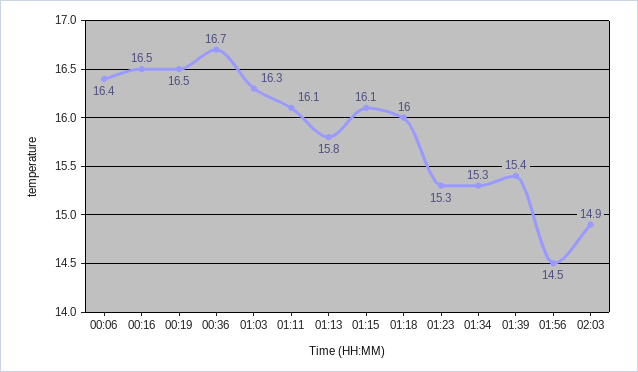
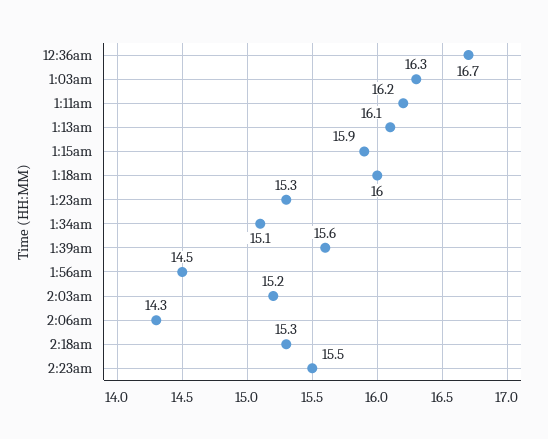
00:06: 16.4 -> none
00:16: 16.5 -> none
00:19: 16.5 -> none
01:11: 16.1 -> 16.2
01:13: 15.8 -> 16.1
01:15: 16.1 -> 15.9
01:34: 15.3 -> 15.1
01:39: 15.4 -> 15.6
02:03: 14.9 -> 15.2
2:06am: none -> 14.3
2:18am: none -> 15.3
2:23am: none -> 15.5

